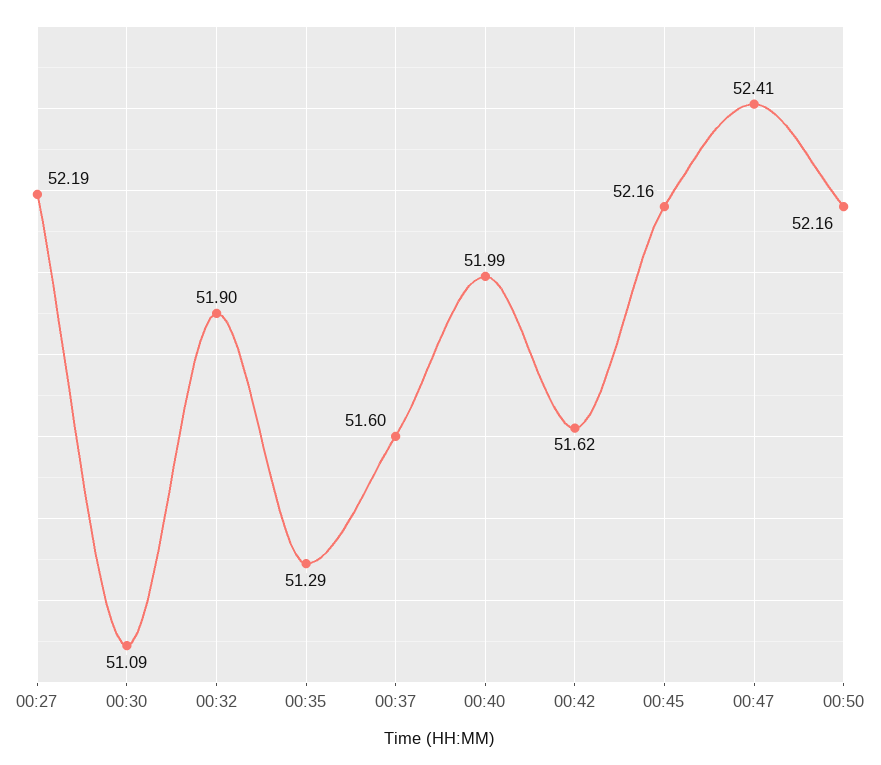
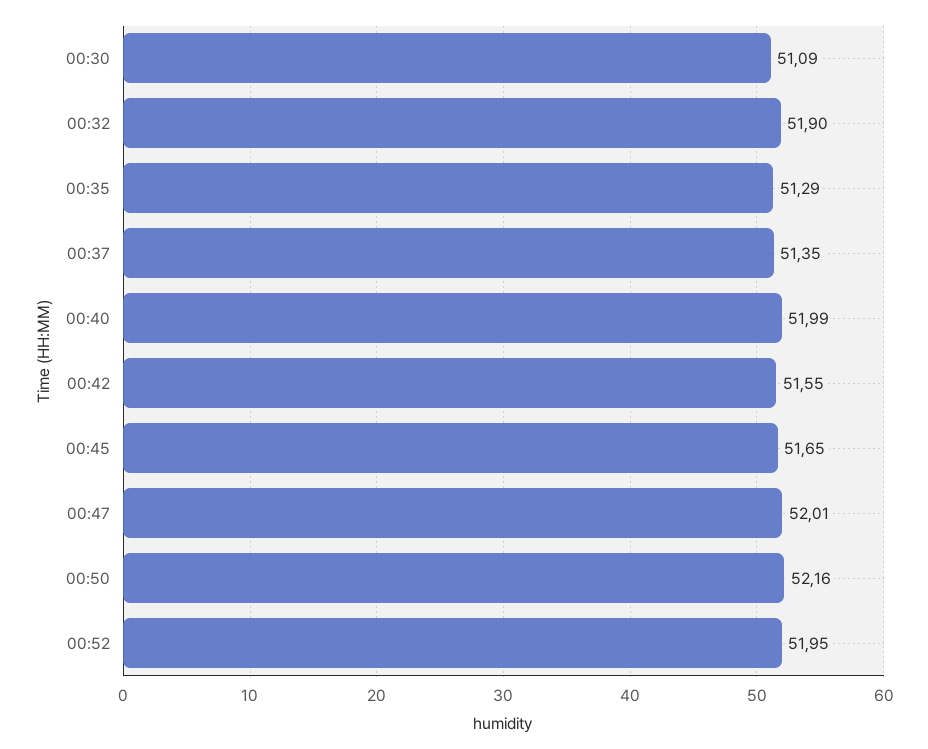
00:27: 52.19 -> none
00:37: 51.6 -> 51.35
00:42: 51.62 -> 51.55
00:45: 52.16 -> 51.65
00:47: 52.41 -> 52.01
00:52: none -> 51.95

